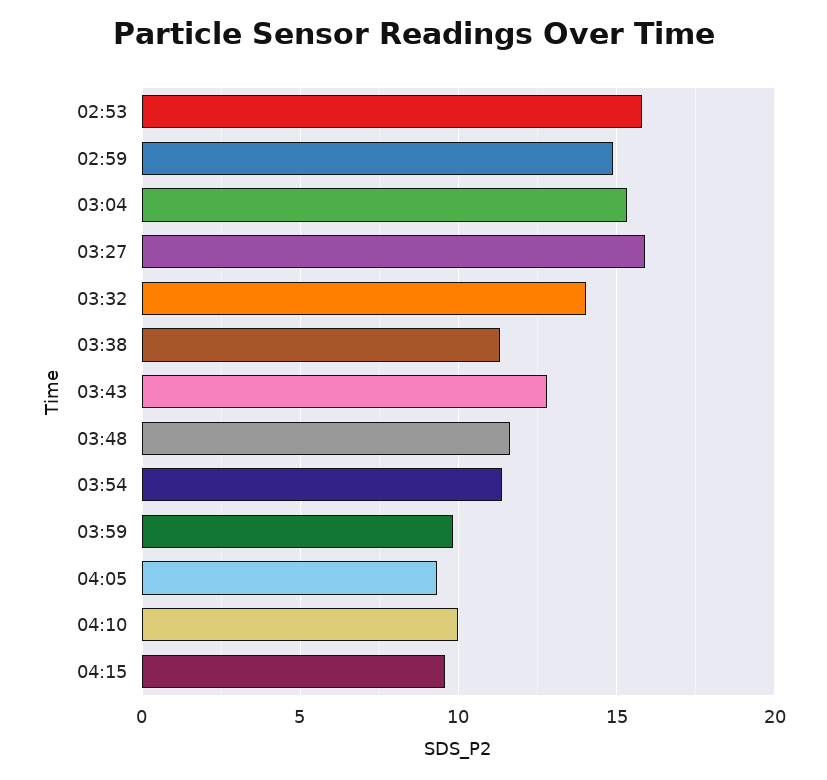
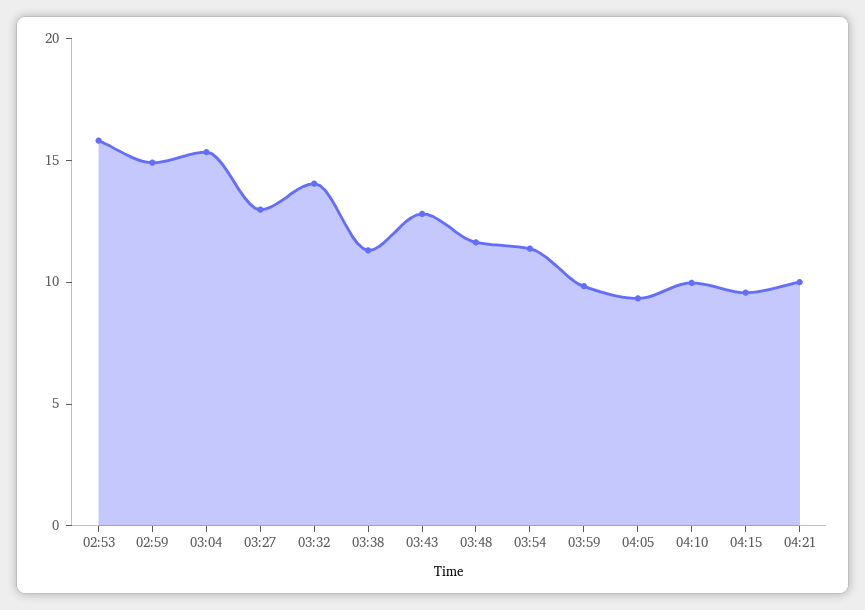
03:27: 16 -> 13
04:21: none -> 10

